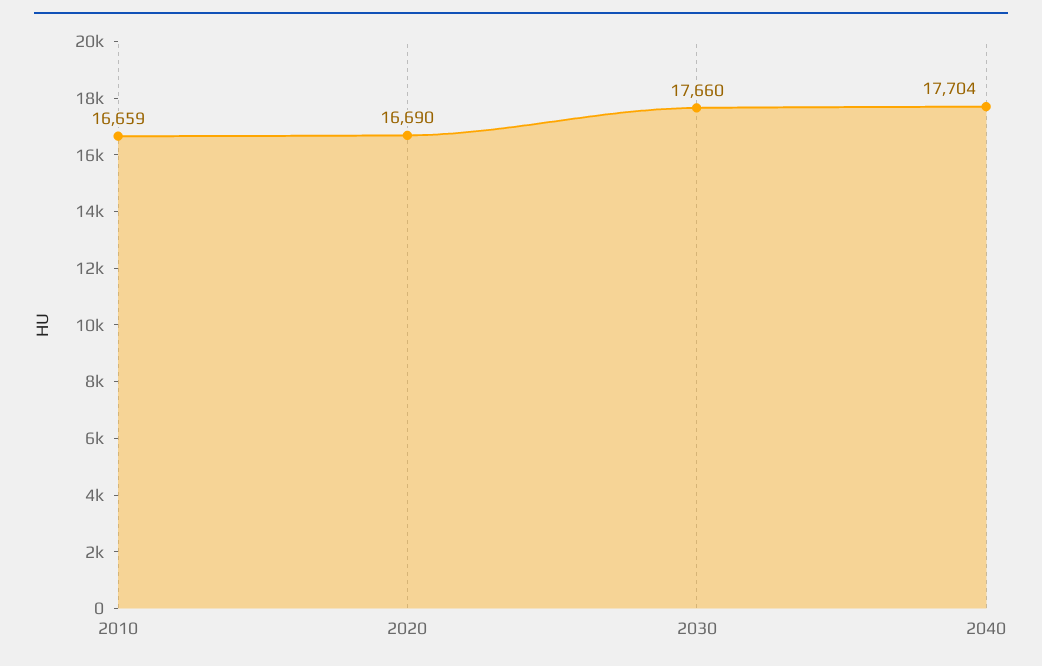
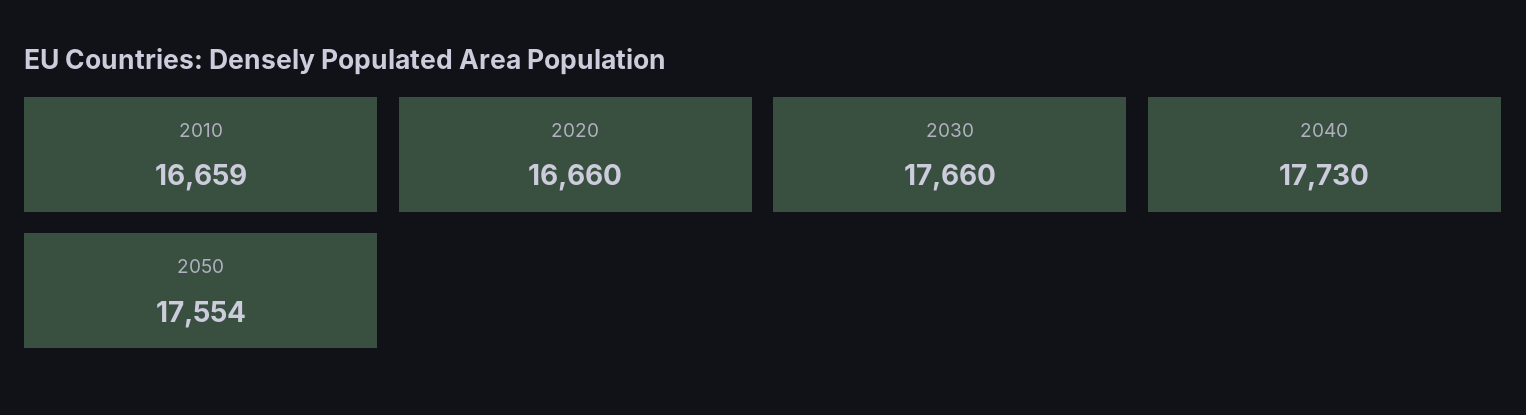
2020: 16690 -> 16660
2040: 17704 -> 17730
2050: none -> 17554

